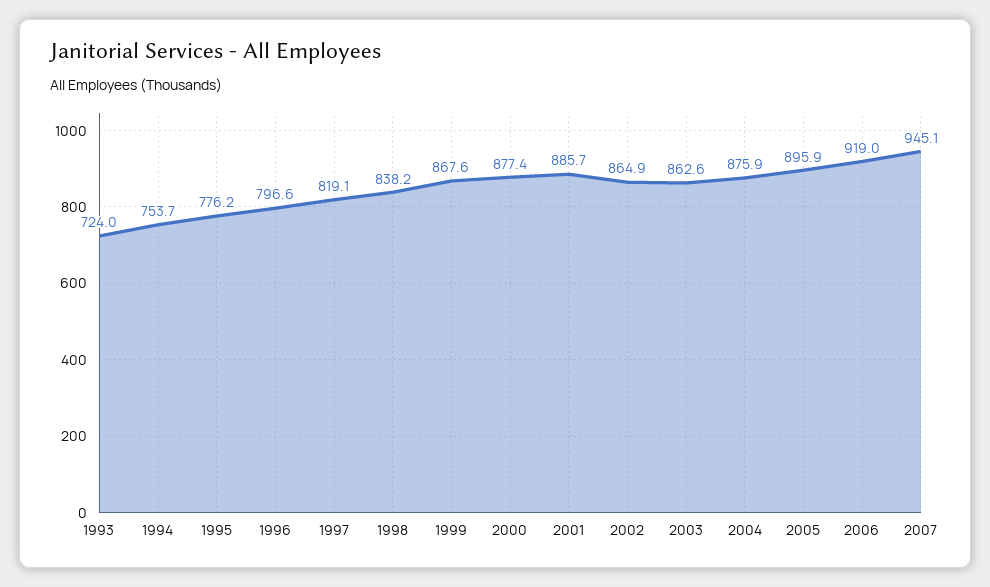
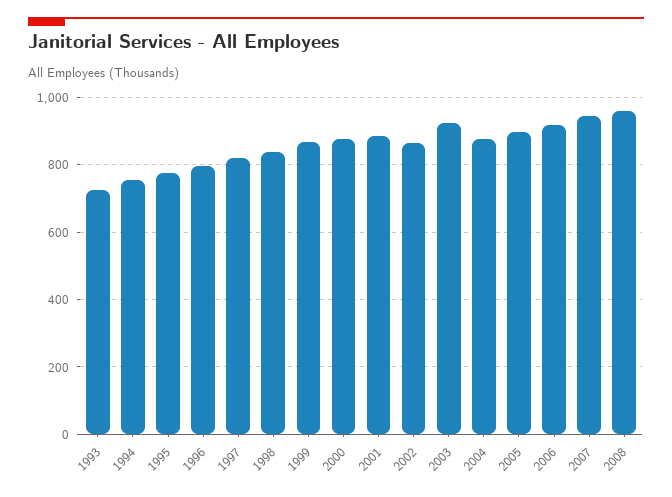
2003: 862.6 -> 920
2008: none -> 960

